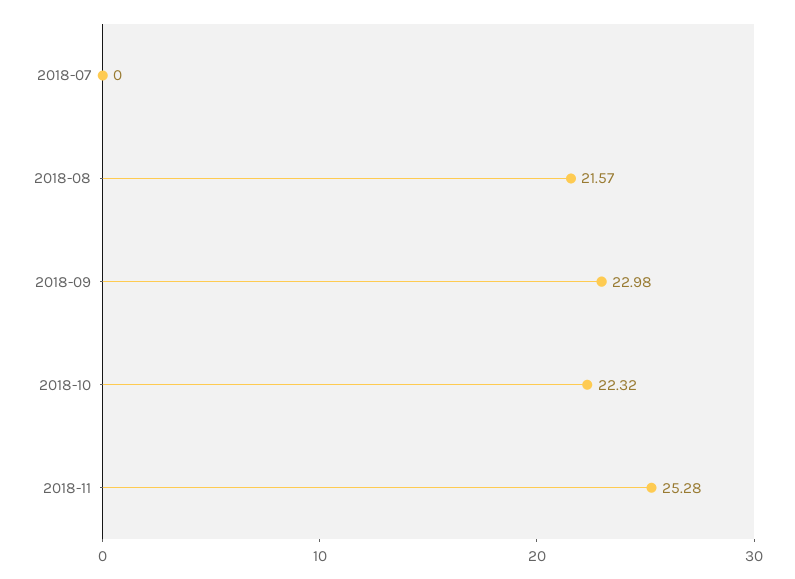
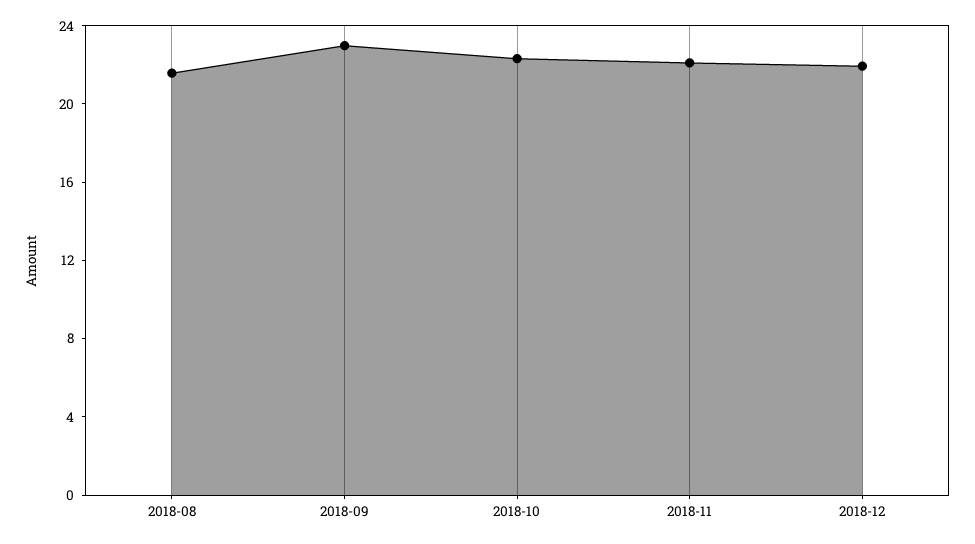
2018-07: 0 -> none
2018-11: 25.28 -> 22
2018-12: none -> 22

